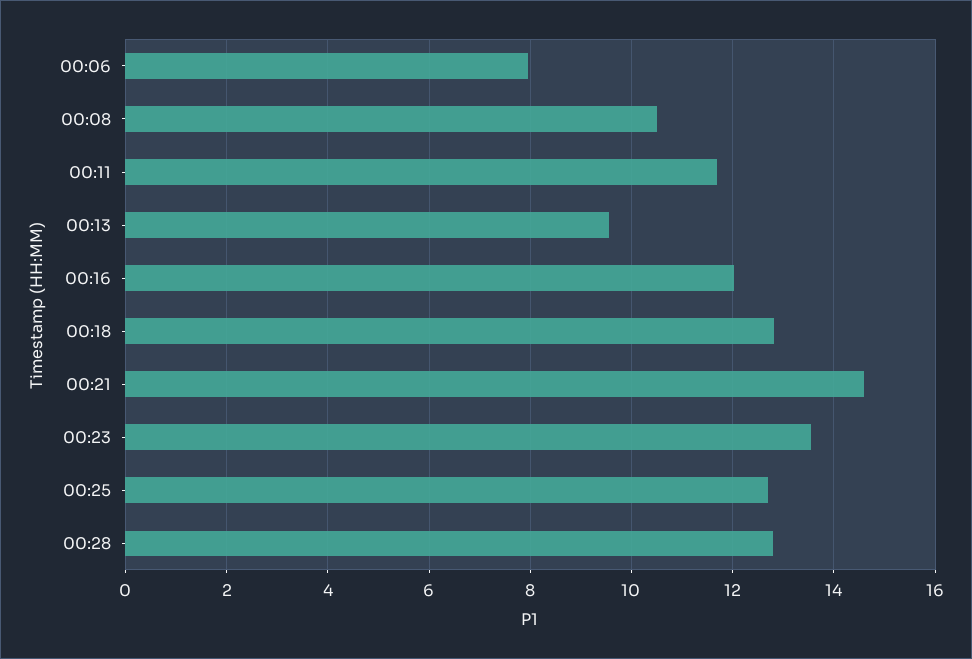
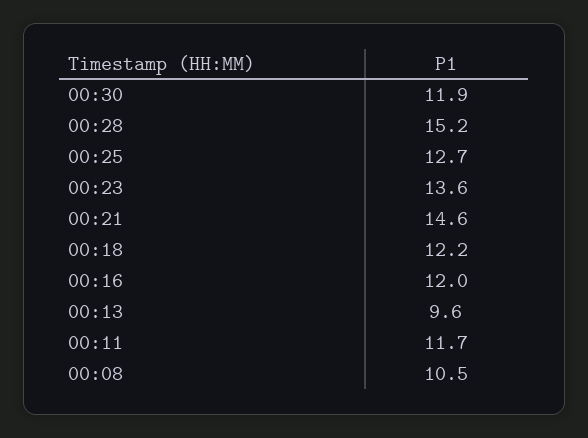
00:06: 8 -> none
00:18: 12.8 -> 12.2
00:28: 12.8 -> 15.2
00:30: none -> 11.9

